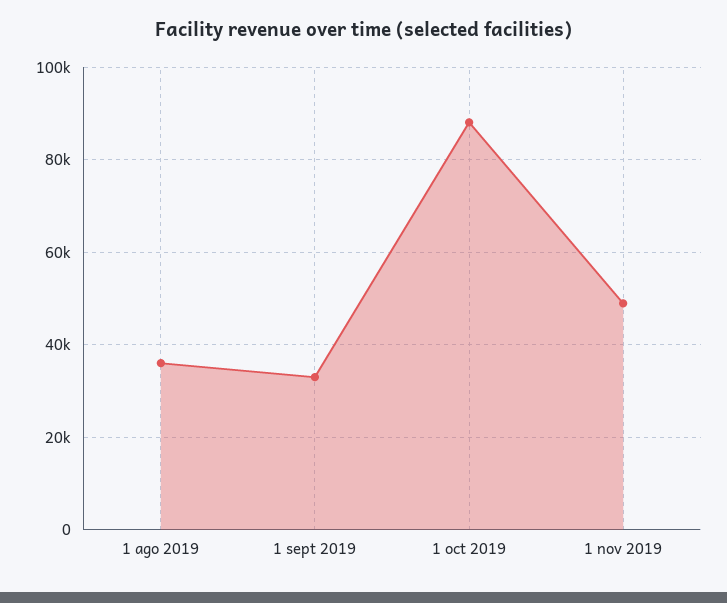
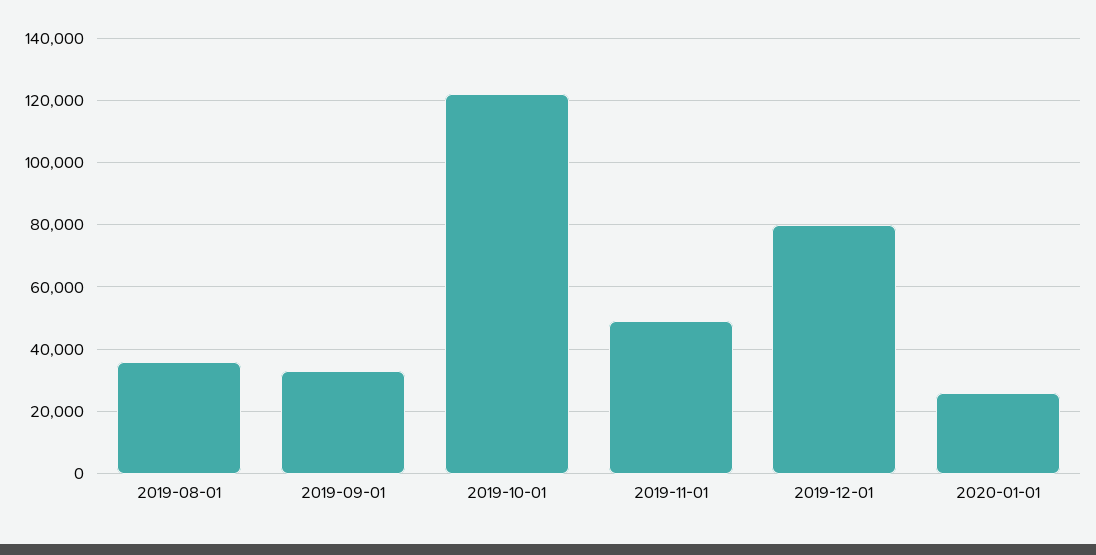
1 oct 2019: 88000 -> 122000
2019-12-01: none -> 80000
2020-01-01: none -> 26000

